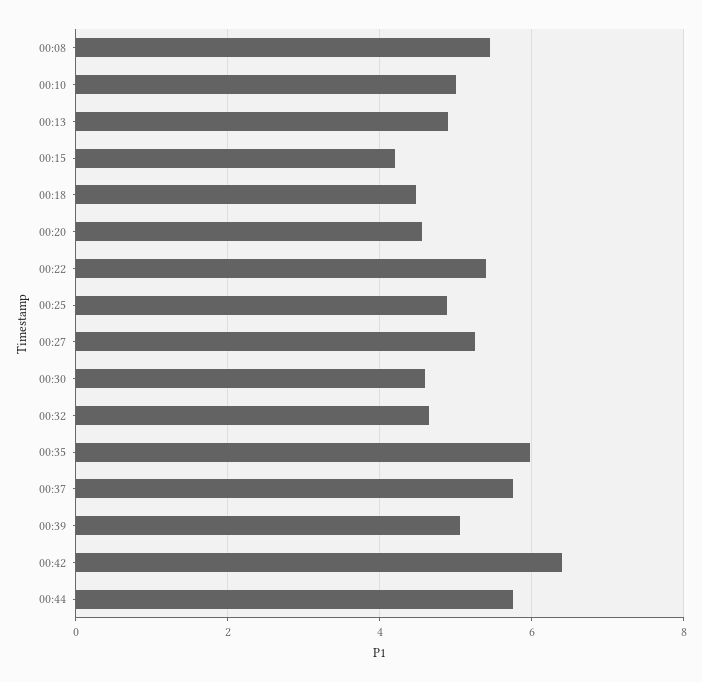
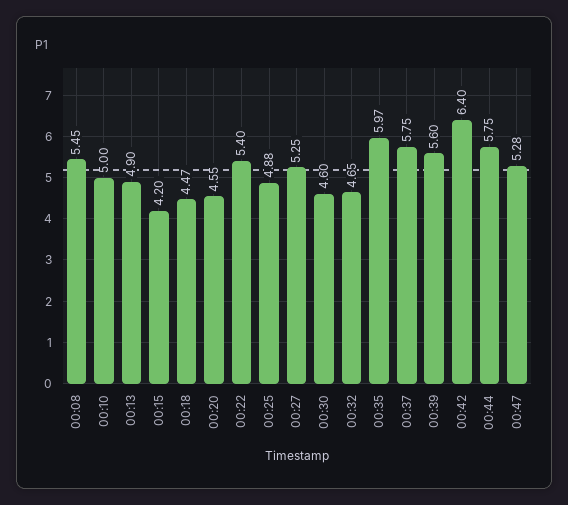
00:39: 5 -> 5.6
00:47: none -> 5.28

